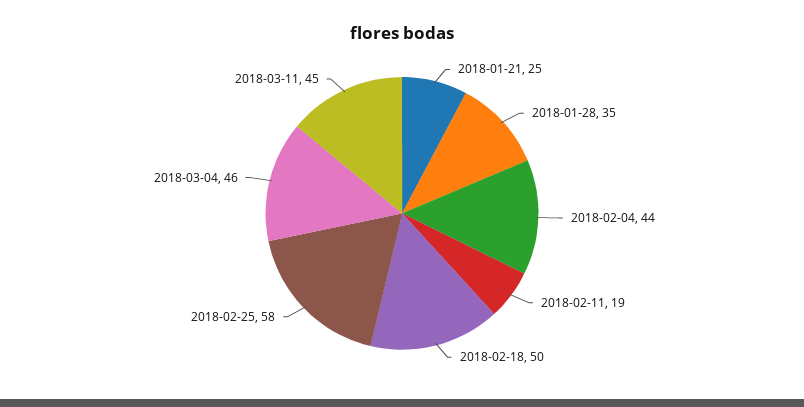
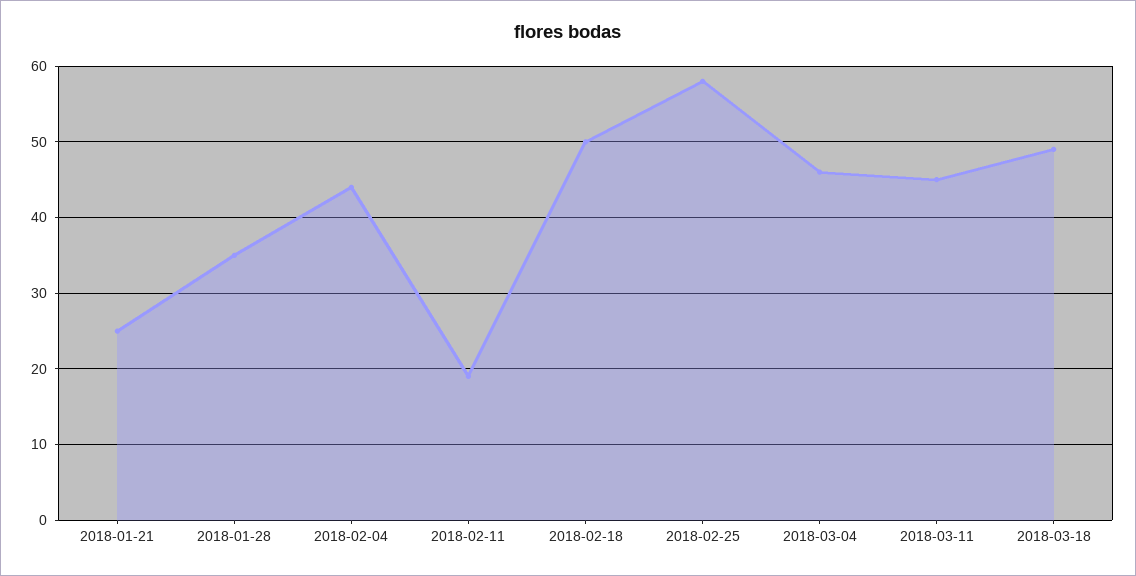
2018-03-18: none -> 49

